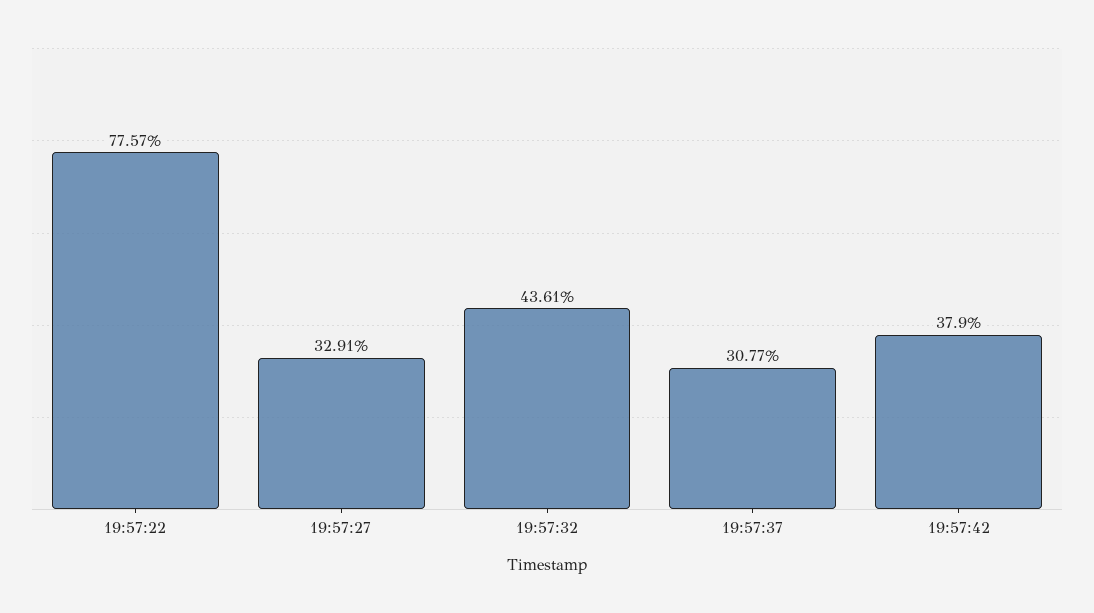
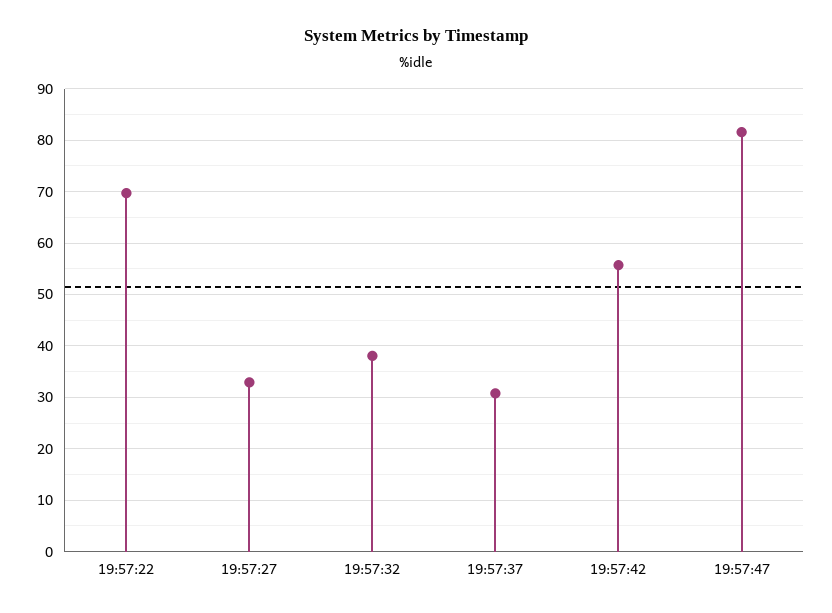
19:57:22: 77.57 -> 70
19:57:32: 43.61 -> 38
19:57:42: 37.9 -> 56
19:57:47: none -> 82

